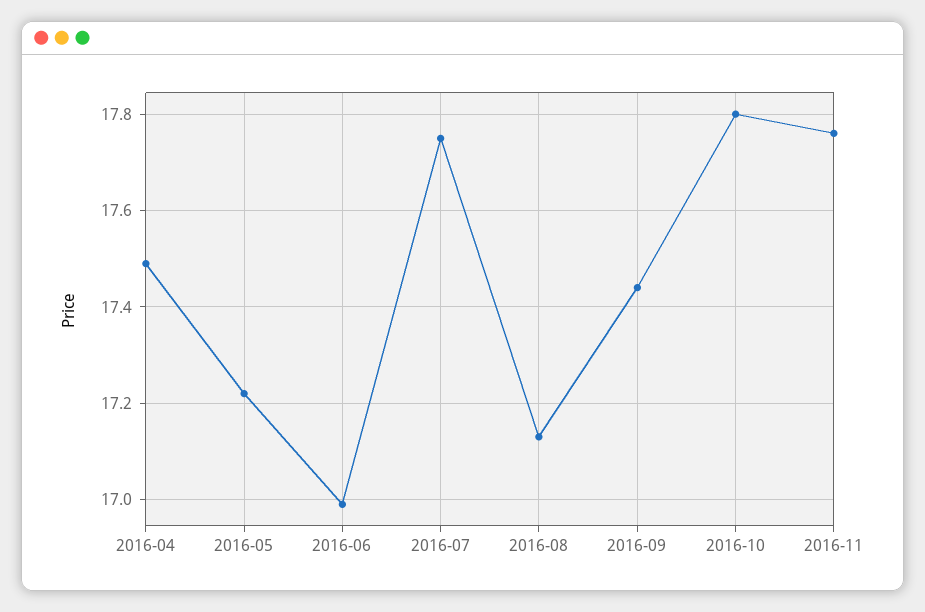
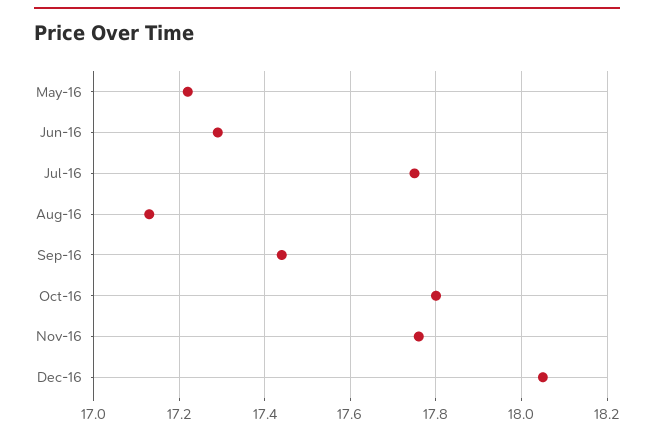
2016-04: 17.5 -> none
2016-06: 17 -> 17.3
Dec-16: none -> 18.05

